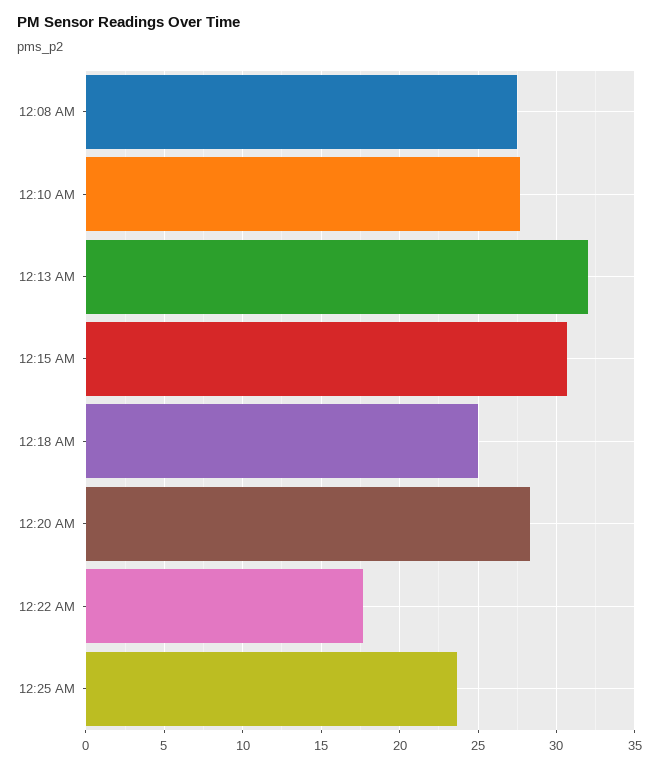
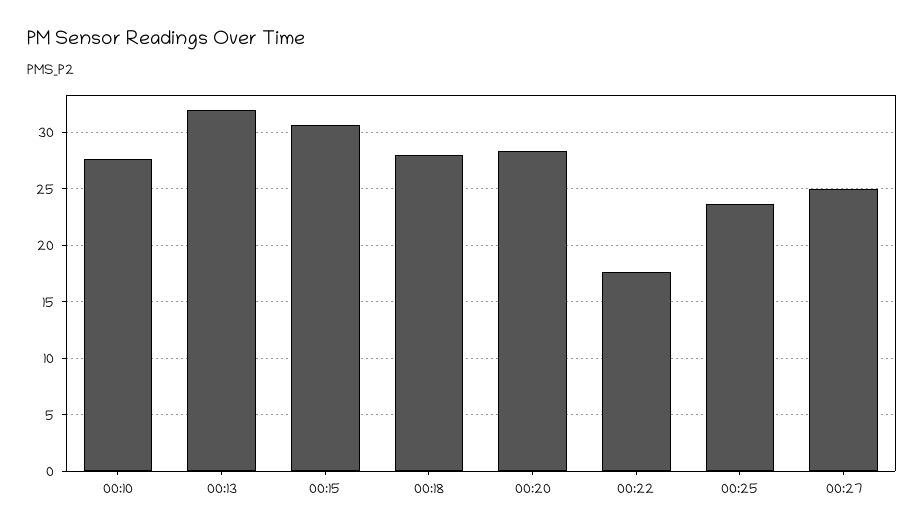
12:08 AM: 27.5 -> none
12:18 AM: 25 -> 28
00:27: none -> 25

